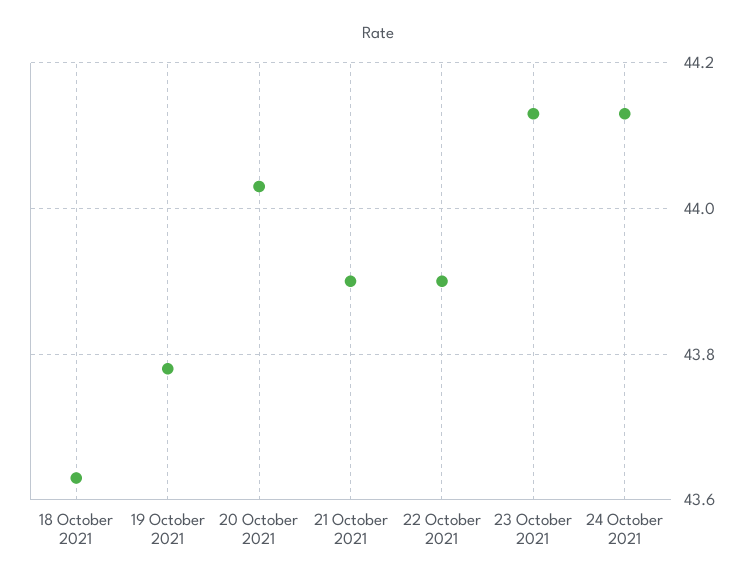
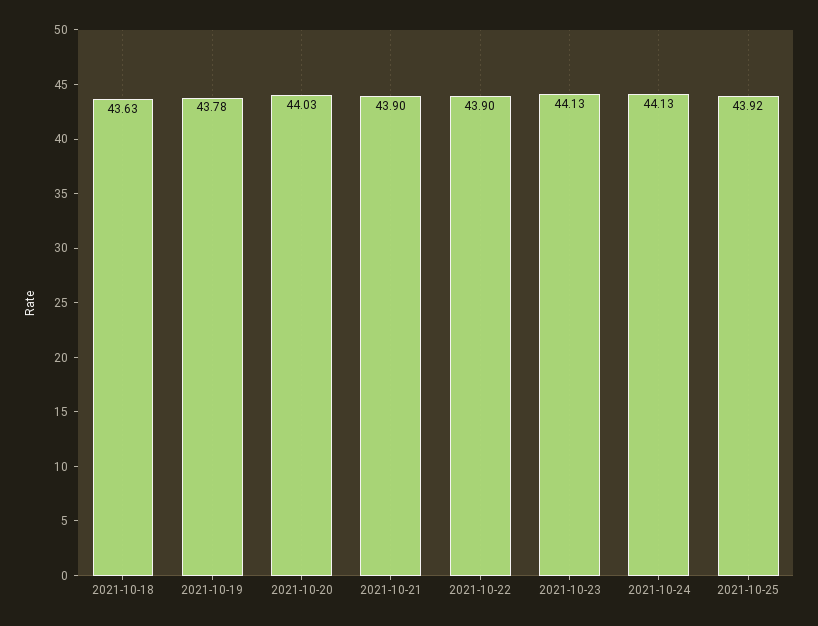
2021-10-25: none -> 43.92

